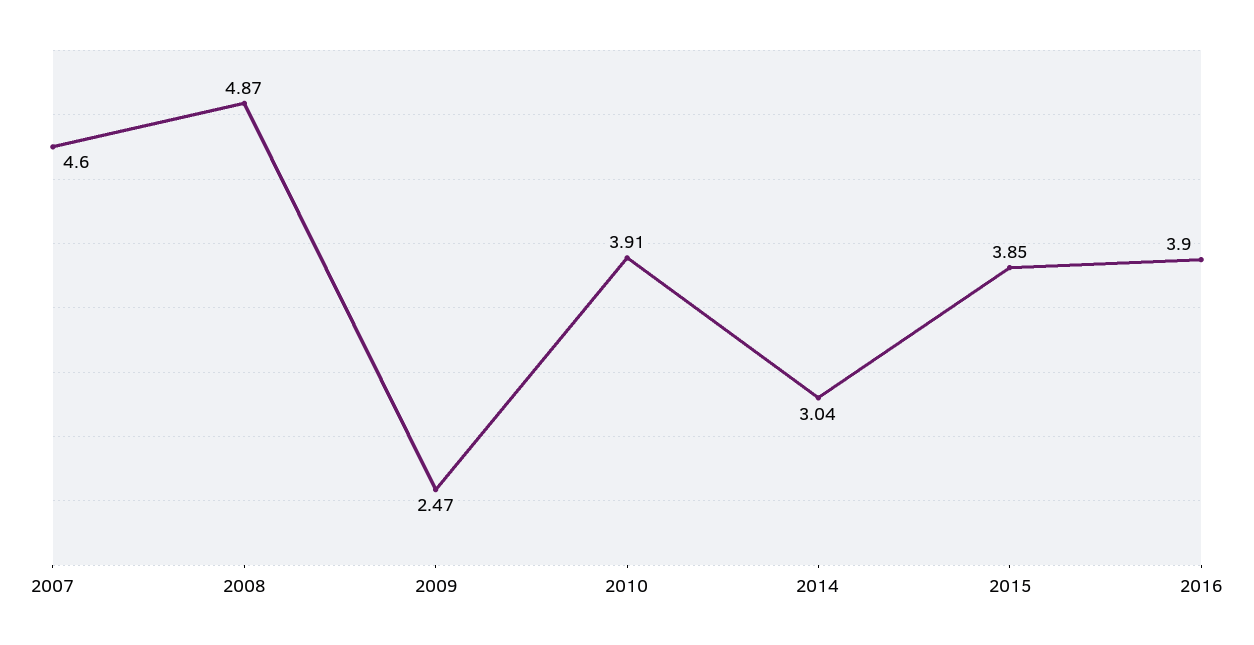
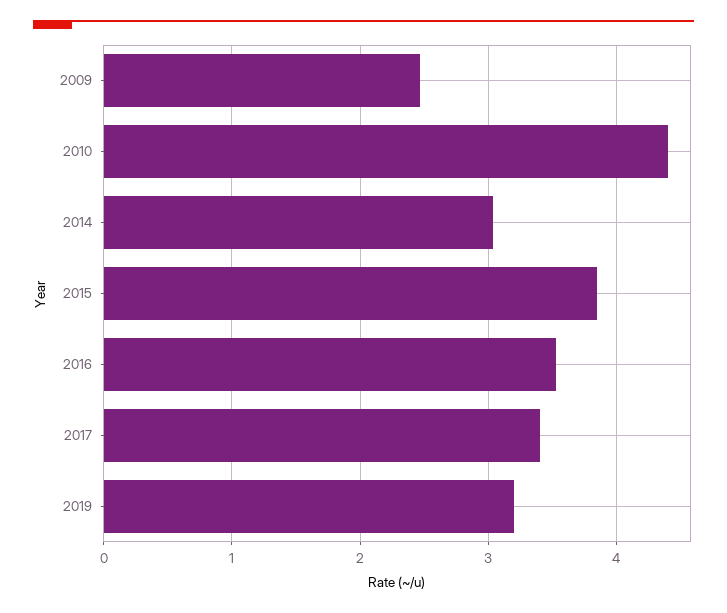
2007: 4.6 -> none
2008: 4.87 -> none
2010: 3.91 -> 4.4
2016: 3.9 -> 3.5
2017: none -> 3.4
2019: none -> 3.2

